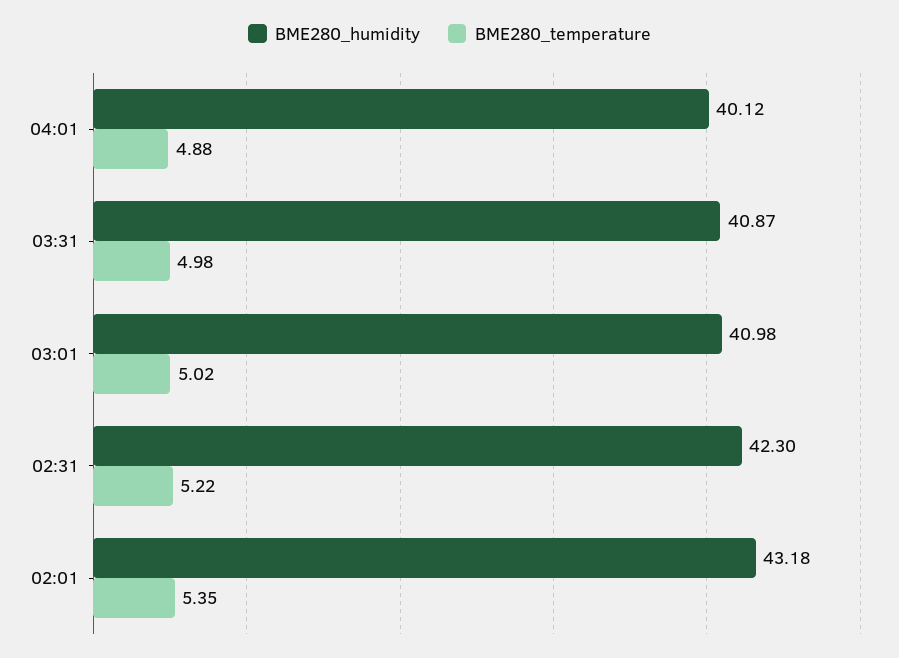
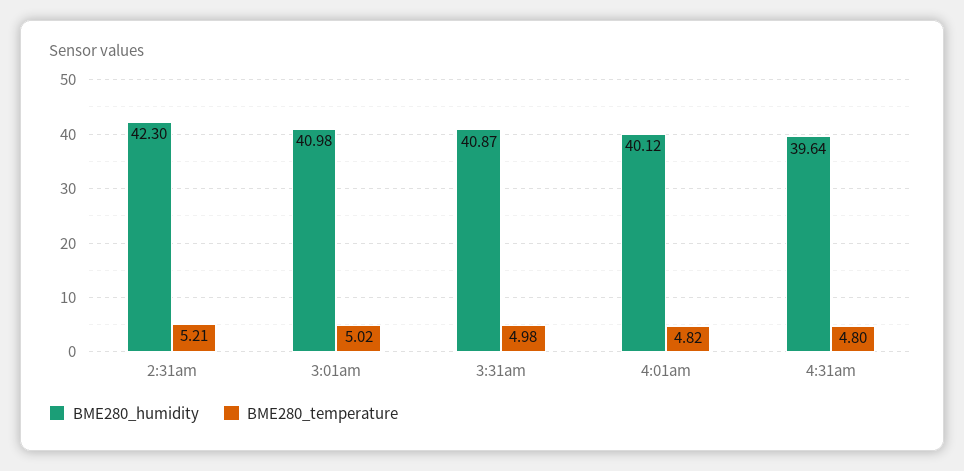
BME280_temperature, 04:01: 4.88 -> 4.82
BME280_temperature, 02:31: 5.22 -> 5.21
BME280_humidity, 02:01: 43.18 -> none
BME280_temperature, 02:01: 5.35 -> none
BME280_humidity, 4:31am: none -> 39.64
BME280_temperature, 4:31am: none -> 4.8

